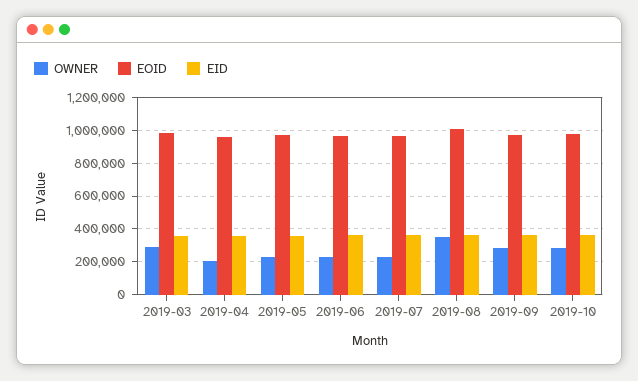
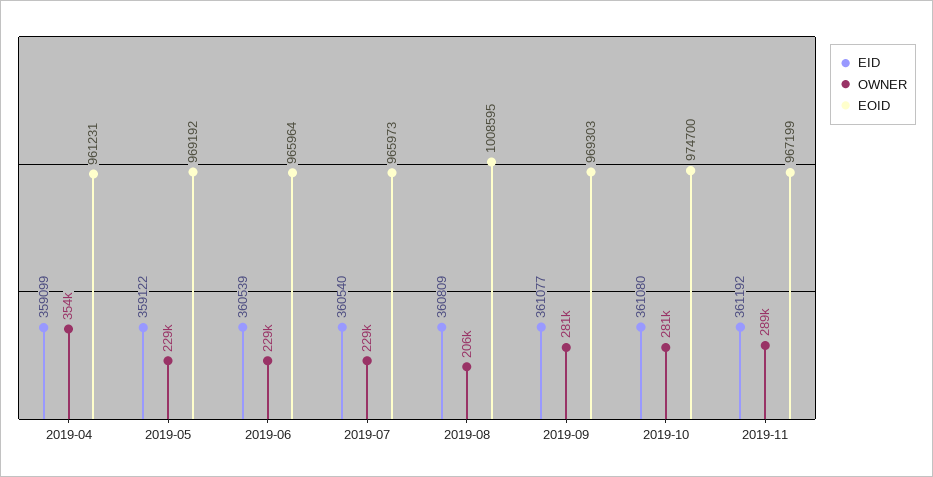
OWNER, 2019-03: 300000 -> none
EOID, 2019-03: 1000000 -> none
EID, 2019-03: 350000 -> none
OWNER, 2019-04: 200000 -> 354000
OWNER, 2019-08: 350000 -> 206000
EID, 2019-11: none -> 361192
OWNER, 2019-11: none -> 289000
EOID, 2019-11: none -> 967199

